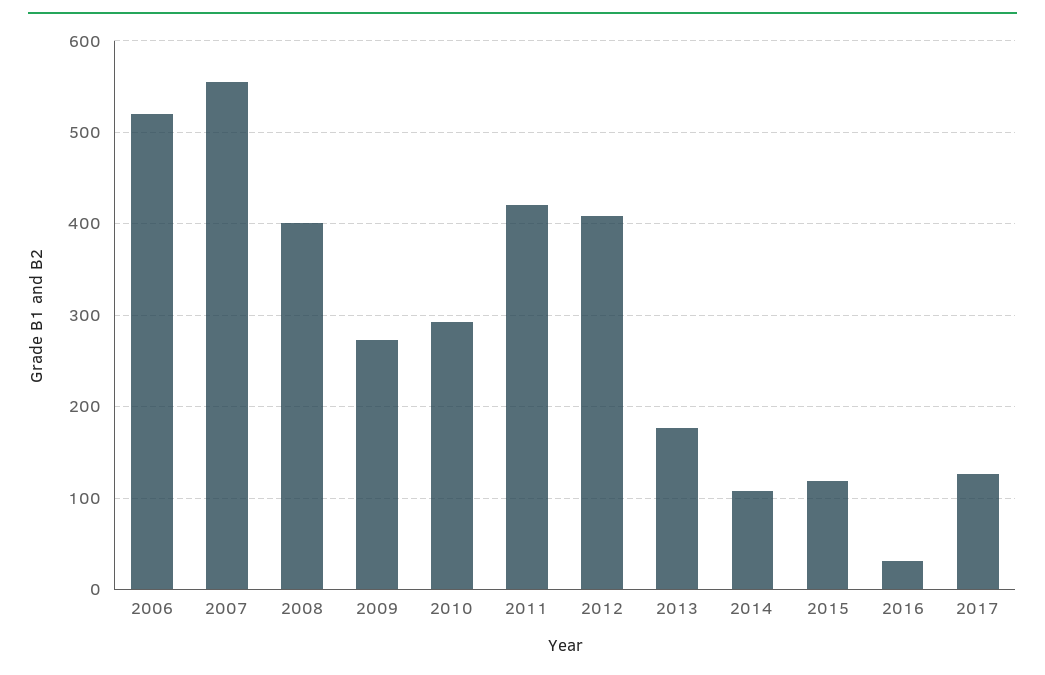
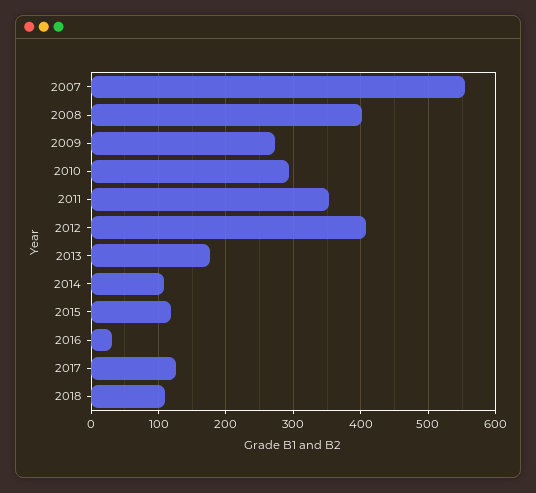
2006: 520 -> none
2011: 420 -> 350
2018: none -> 110

